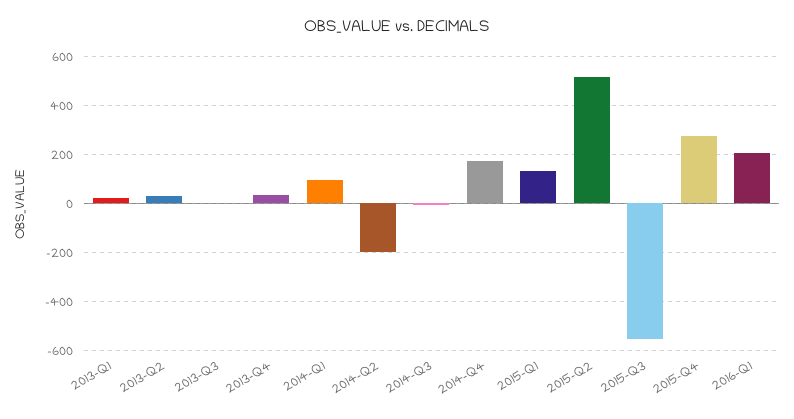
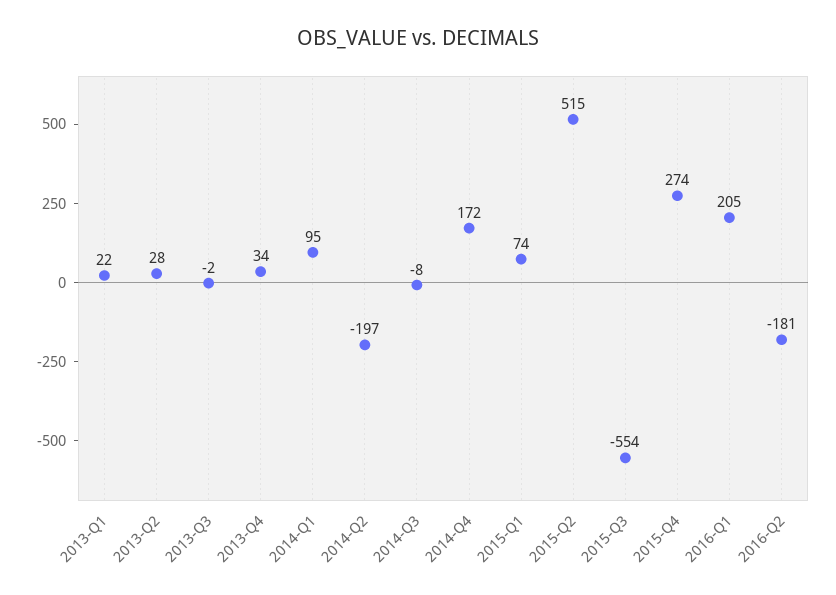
2015-Q1: 125 -> 74
2016-Q2: none -> -181

